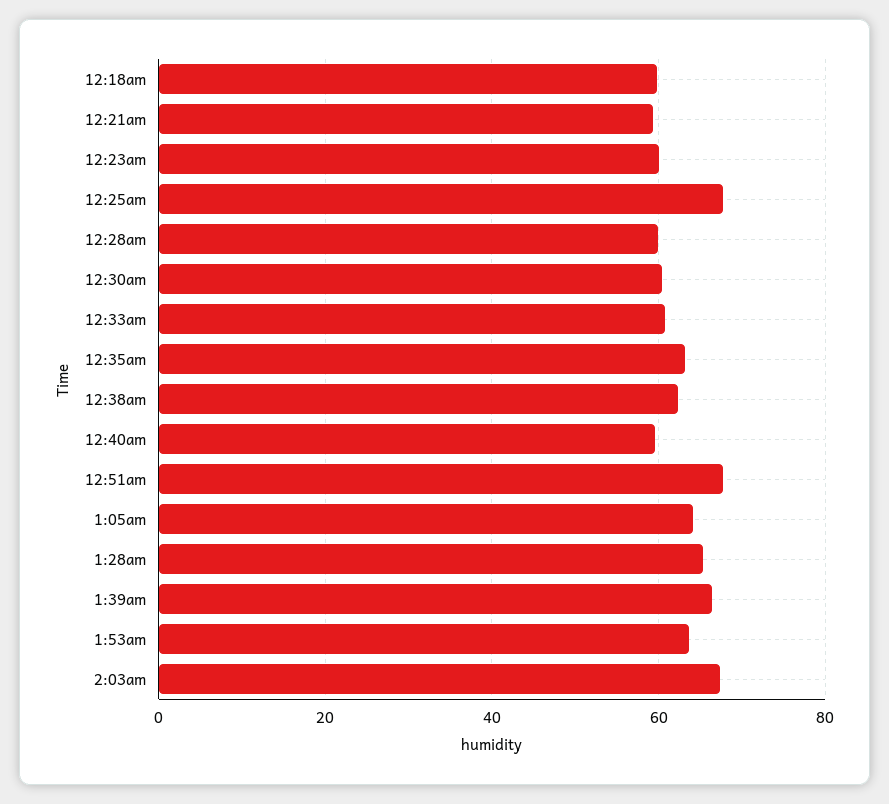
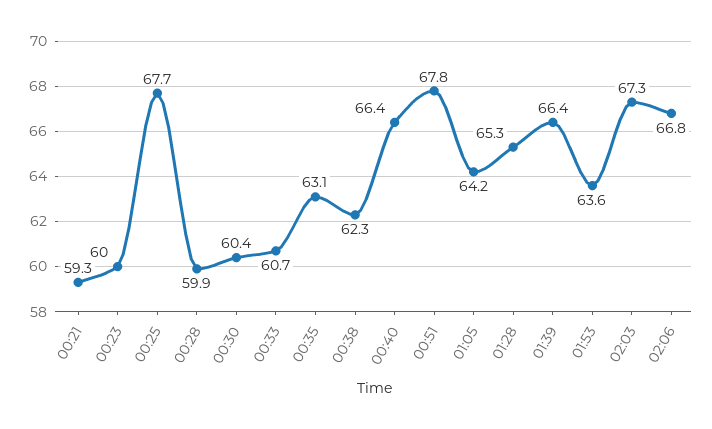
12:18am: 60 -> none
12:40am: 60 -> 66.4
02:06: none -> 66.8

